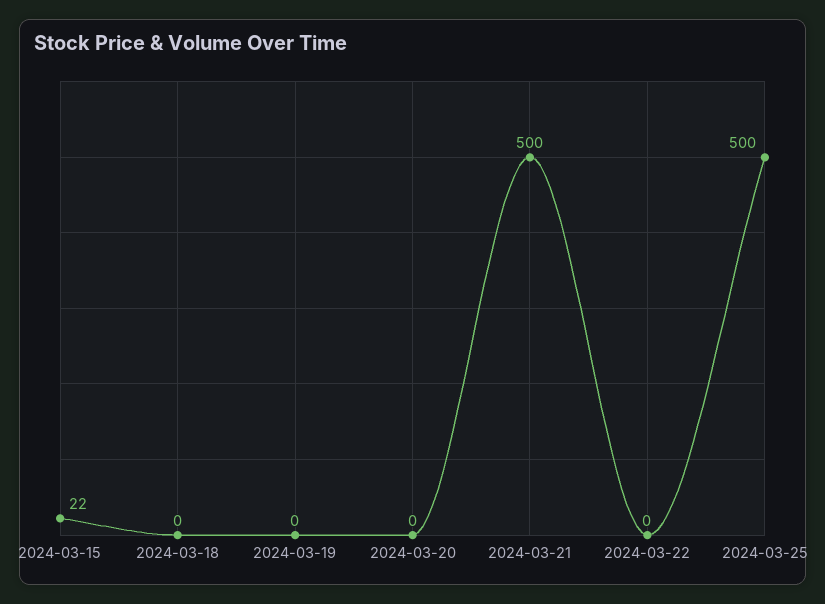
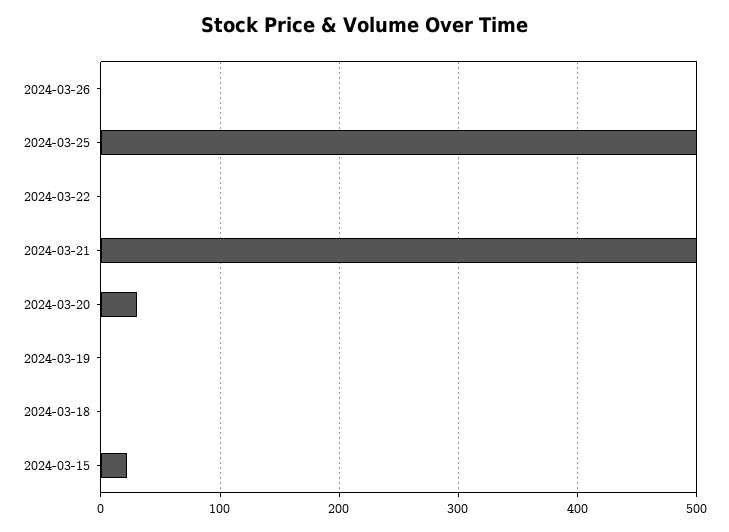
2024-03-20: 0 -> 30
2024-03-26: none -> 0

